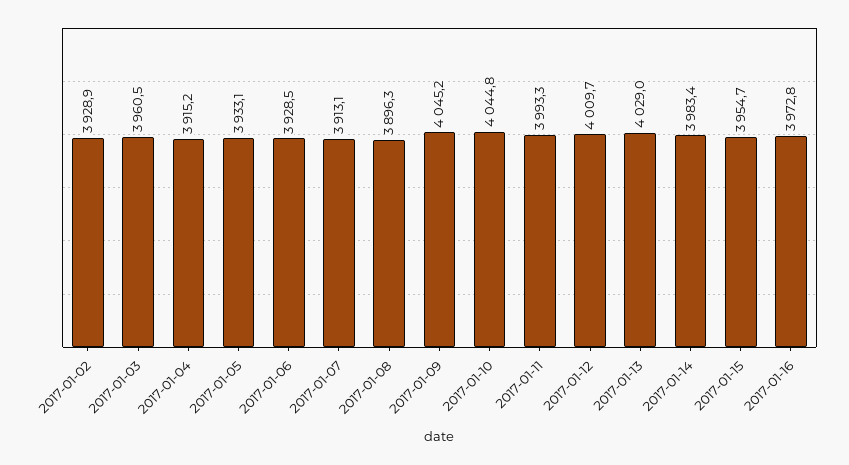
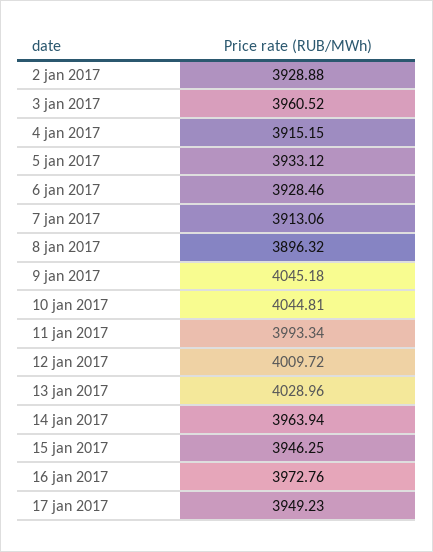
2017-01-14: 3983.4 -> 3963.94
2017-01-15: 3954.7 -> 3946.25
17 jan 2017: none -> 3949.23

